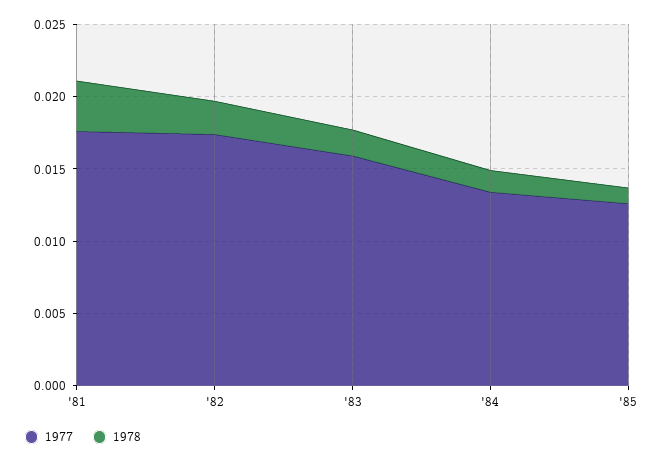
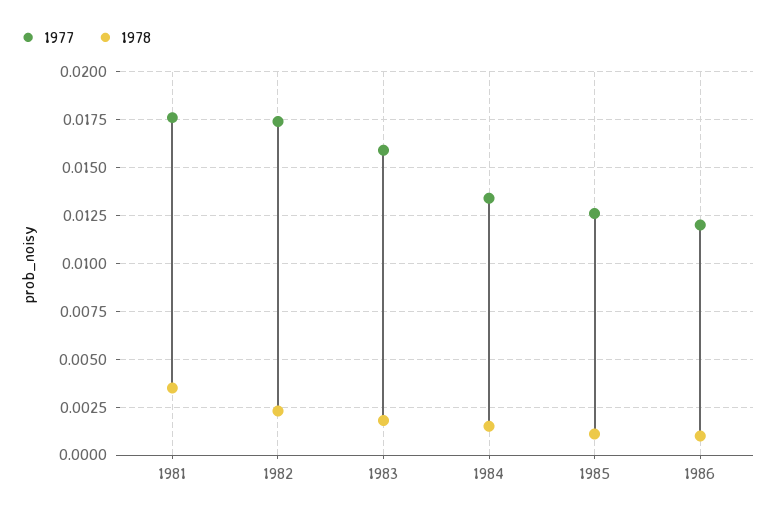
1977, 1986: none -> 0.012
1978, 1986: none -> 0.001

